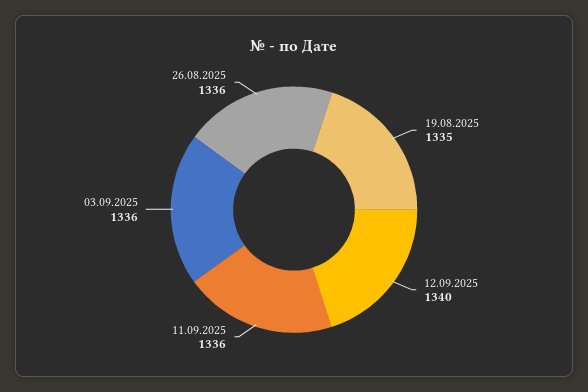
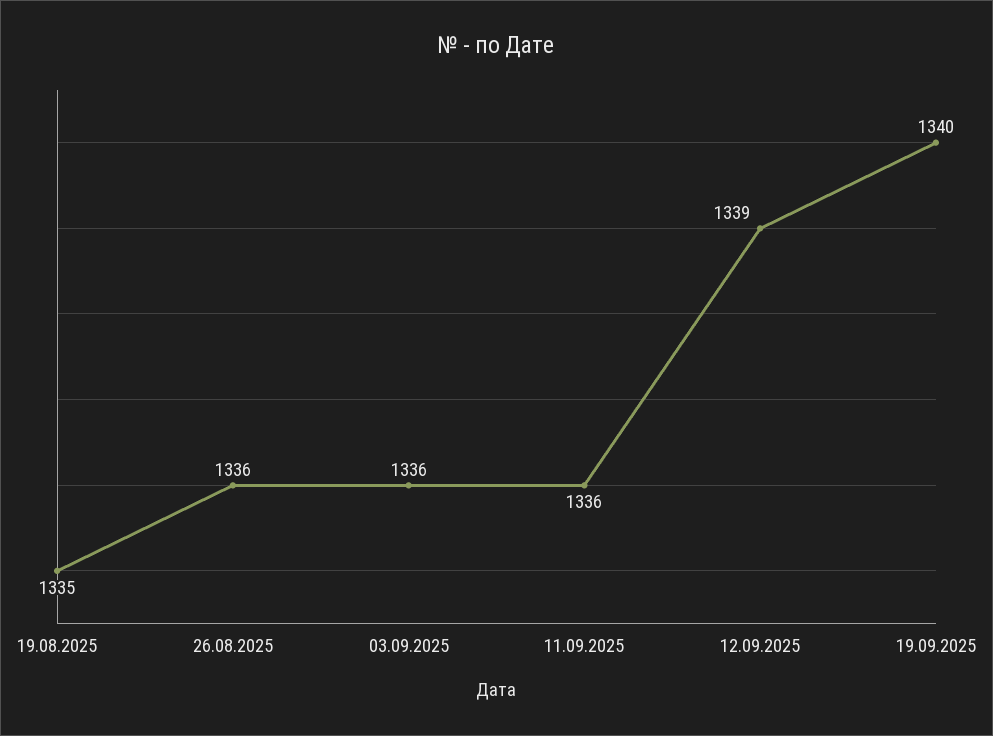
12.09.2025: 1340 -> 1339
19.09.2025: none -> 1340

